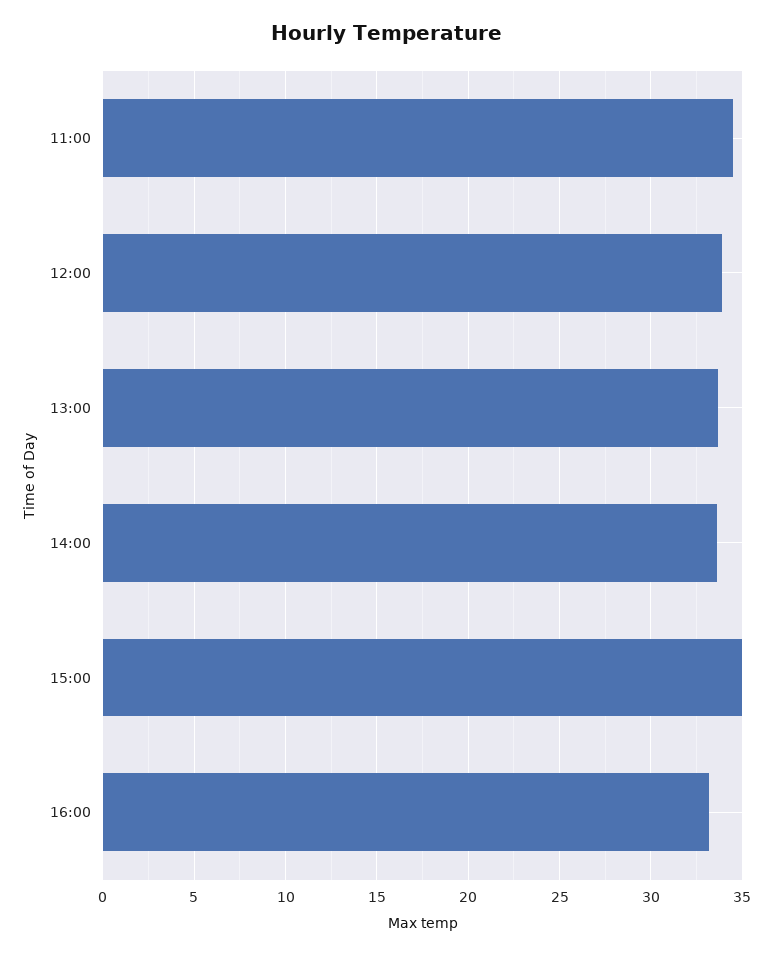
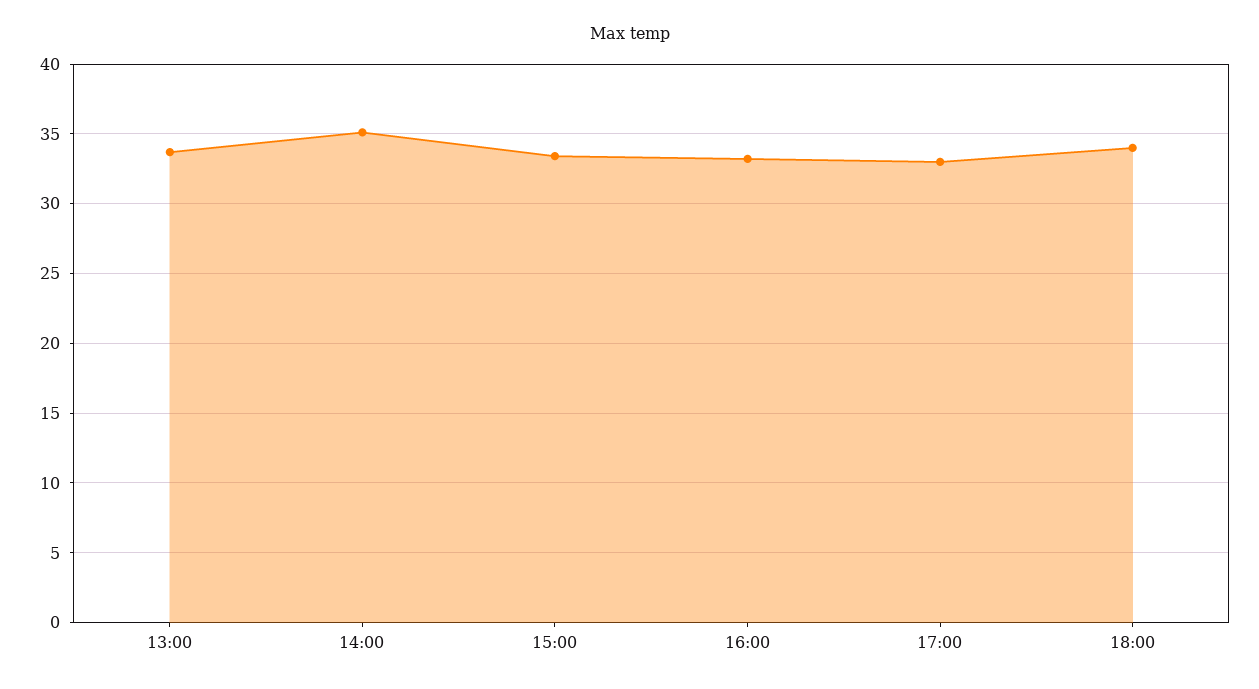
11:00: 34.5 -> none
12:00: 34 -> none
14:00: 33.5 -> 35
15:00: 35 -> 33.5
17:00: none -> 33
18:00: none -> 34

